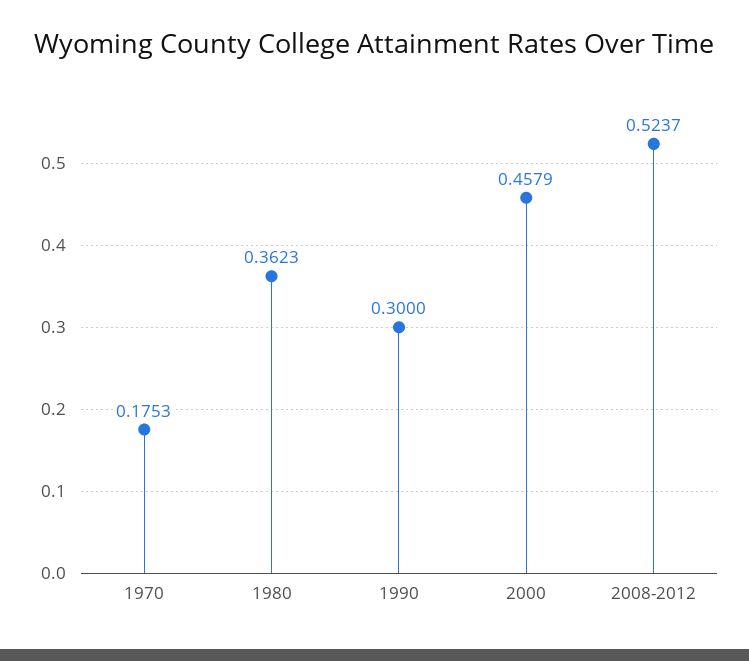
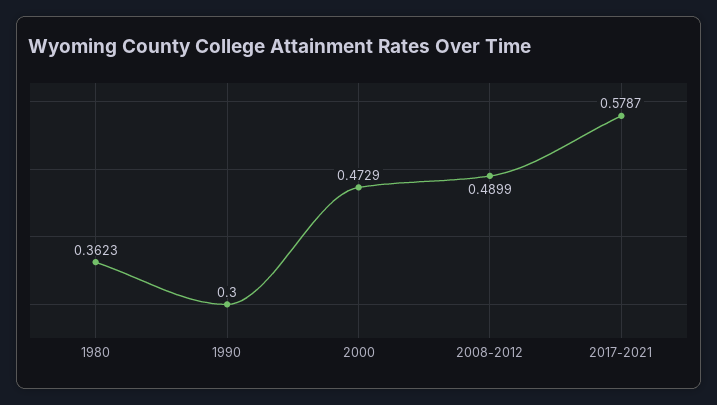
1970: 0.1753 -> none
2000: 0.4579 -> 0.4729
2008-2012: 0.5237 -> 0.4899
2017-2021: none -> 0.5787

